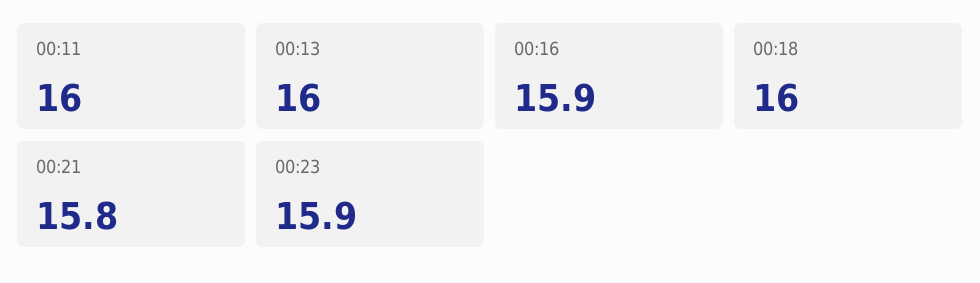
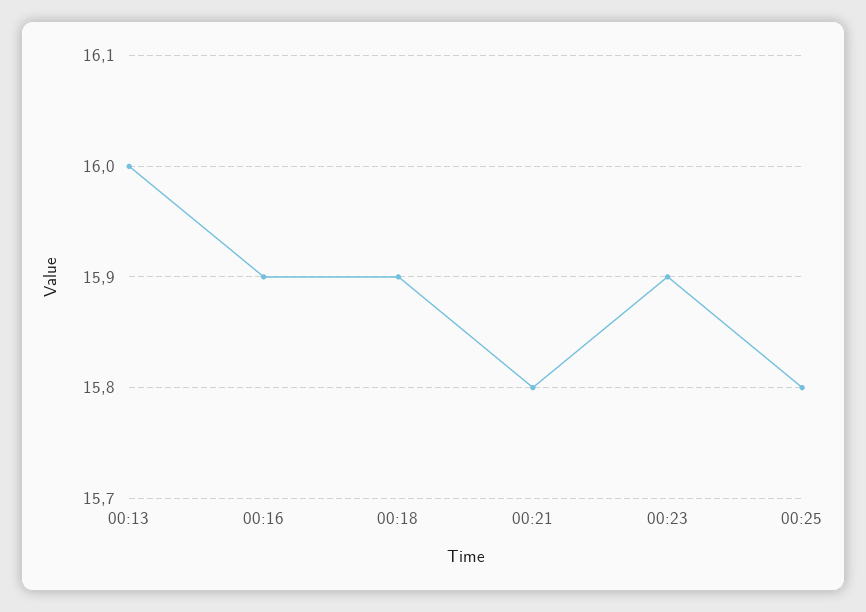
00:11: 16 -> none
00:18: 16 -> 15.9
00:25: none -> 15.8

